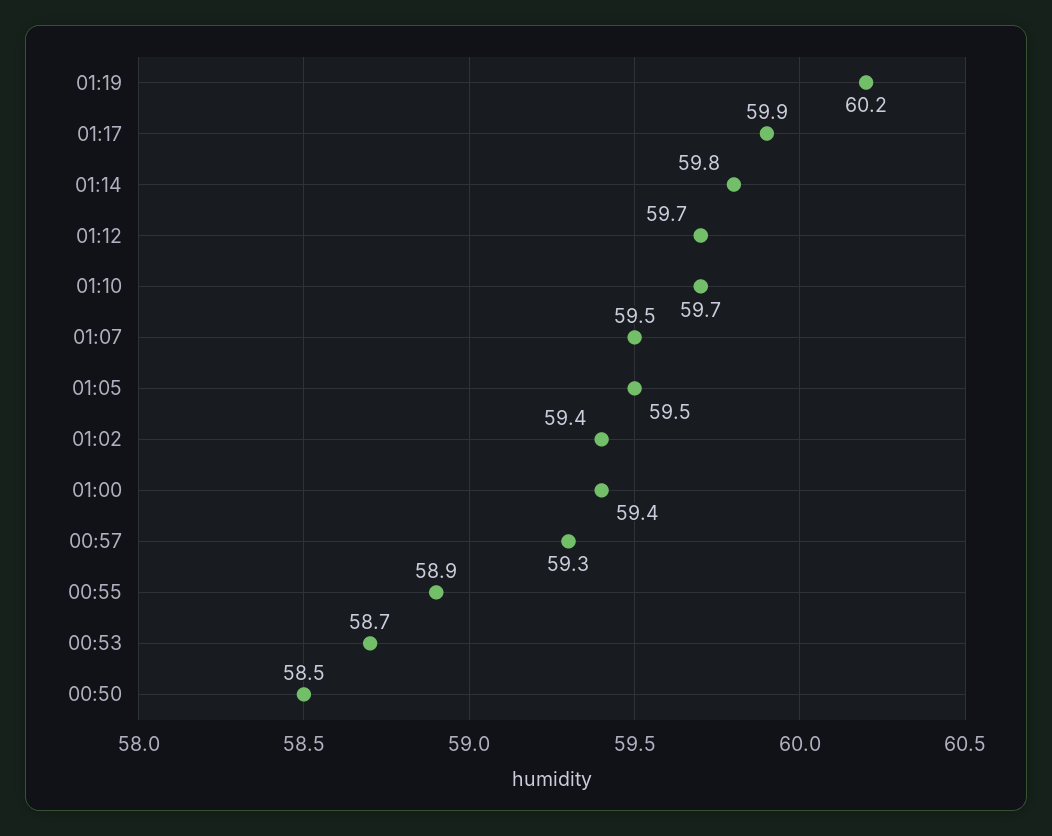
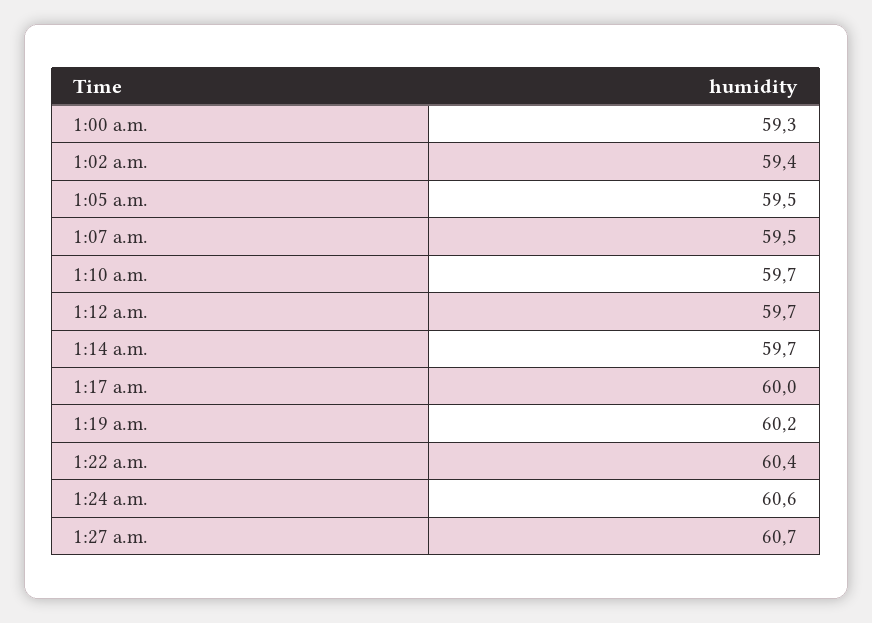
01:17: 59.9 -> 60
01:14: 59.8 -> 59.7
01:00: 59.4 -> 59.3
00:57: 59.3 -> none
00:55: 58.9 -> none
00:53: 58.7 -> none
00:50: 58.5 -> none
1:22 a.m.: none -> 60.4
1:24 a.m.: none -> 60.6
1:27 a.m.: none -> 60.7

